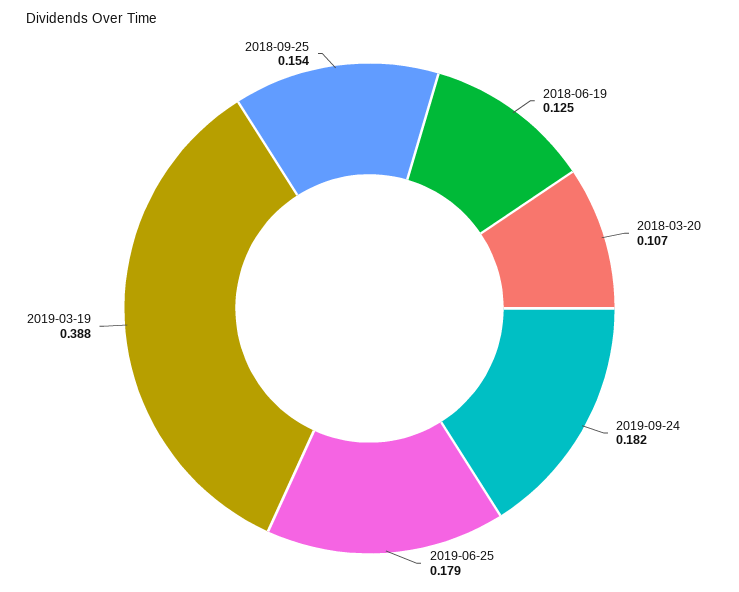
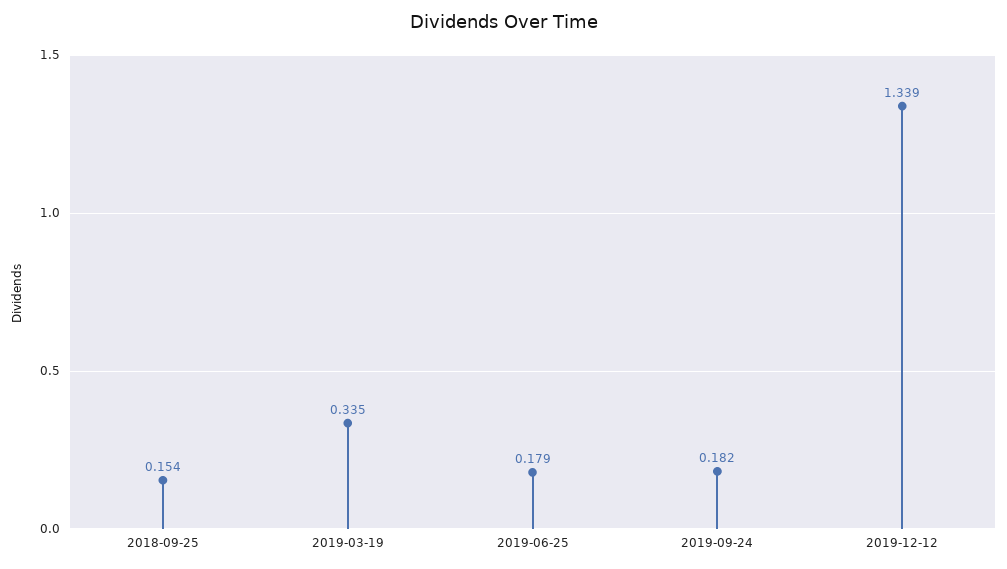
2018-06-19: 0.125 -> none
2018-03-20: 0.107 -> none
2019-03-19: 0.388 -> 0.335
2019-12-12: none -> 1.339

